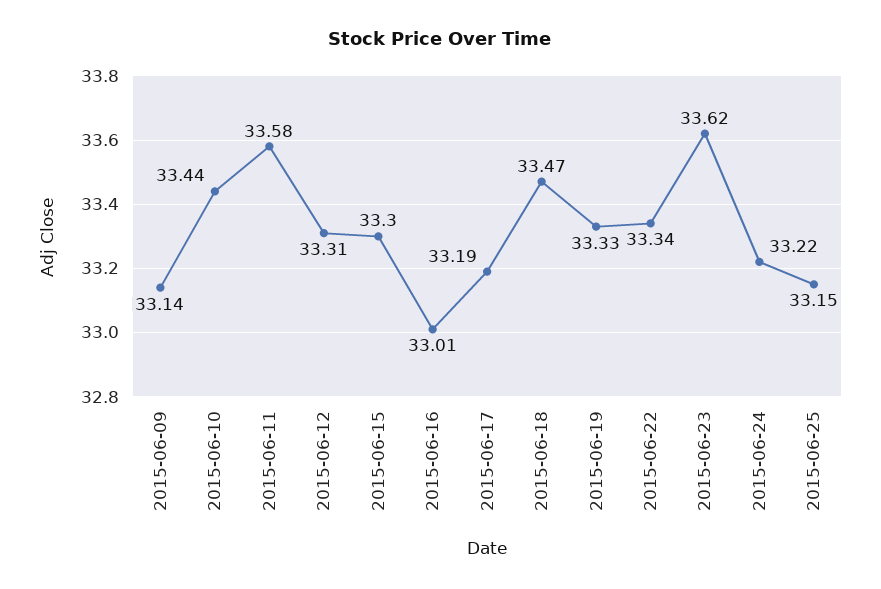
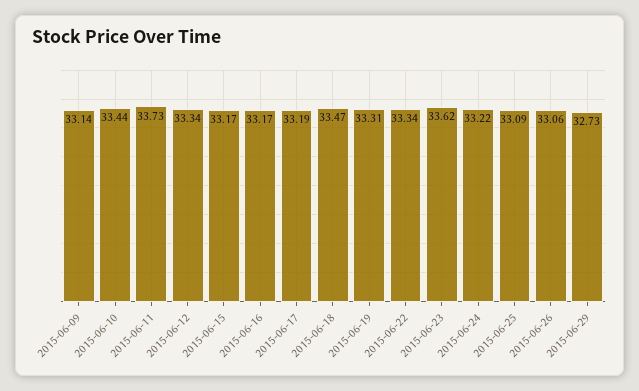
2015-06-11: 33.58 -> 33.73
2015-06-12: 33.31 -> 33.34
2015-06-15: 33.3 -> 33.17
2015-06-16: 33.01 -> 33.17
2015-06-19: 33.33 -> 33.31
2015-06-25: 33.15 -> 33.09
2015-06-26: none -> 33.06
2015-06-29: none -> 32.73

